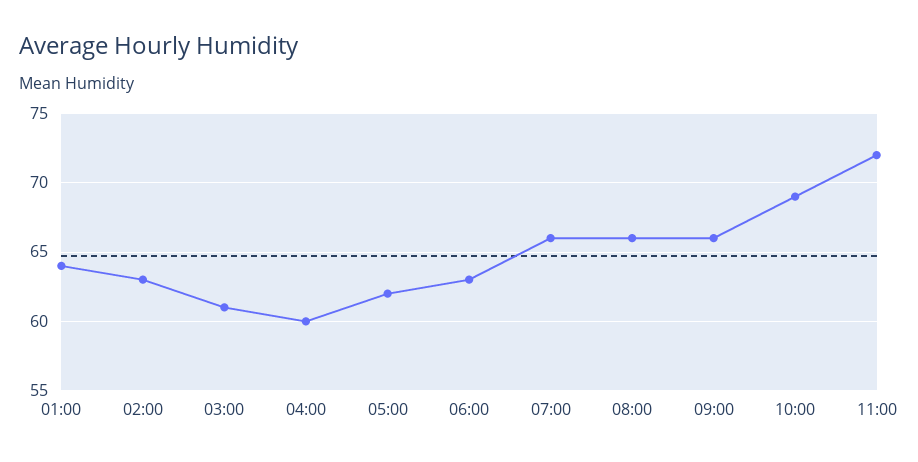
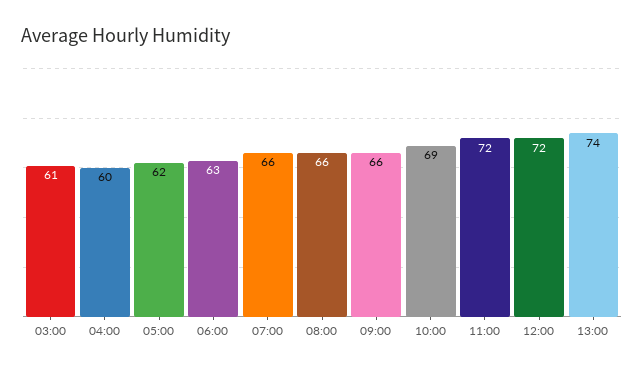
01:00: 64 -> none
02:00: 63 -> none
12:00: none -> 72
13:00: none -> 74

